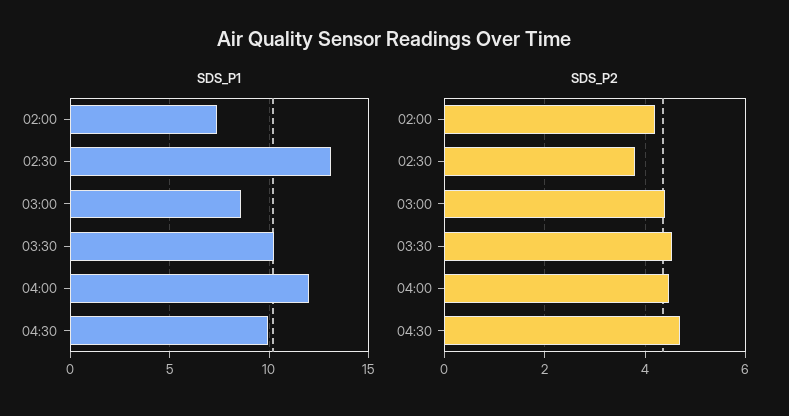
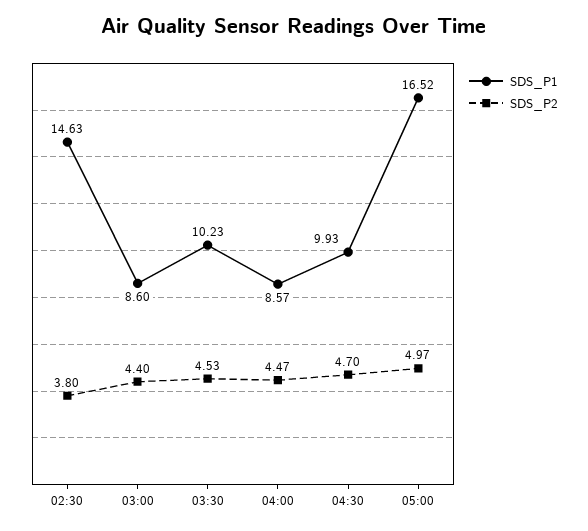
SDS_P1, 02:00: 7.5 -> none
SDS_P1, 02:30: 13 -> 14.63
SDS_P1, 04:00: 12 -> 8.57
SDS_P2, 02:00: 4.2 -> none
SDS_P1, 05:00: none -> 16.52
SDS_P2, 05:00: none -> 4.97

